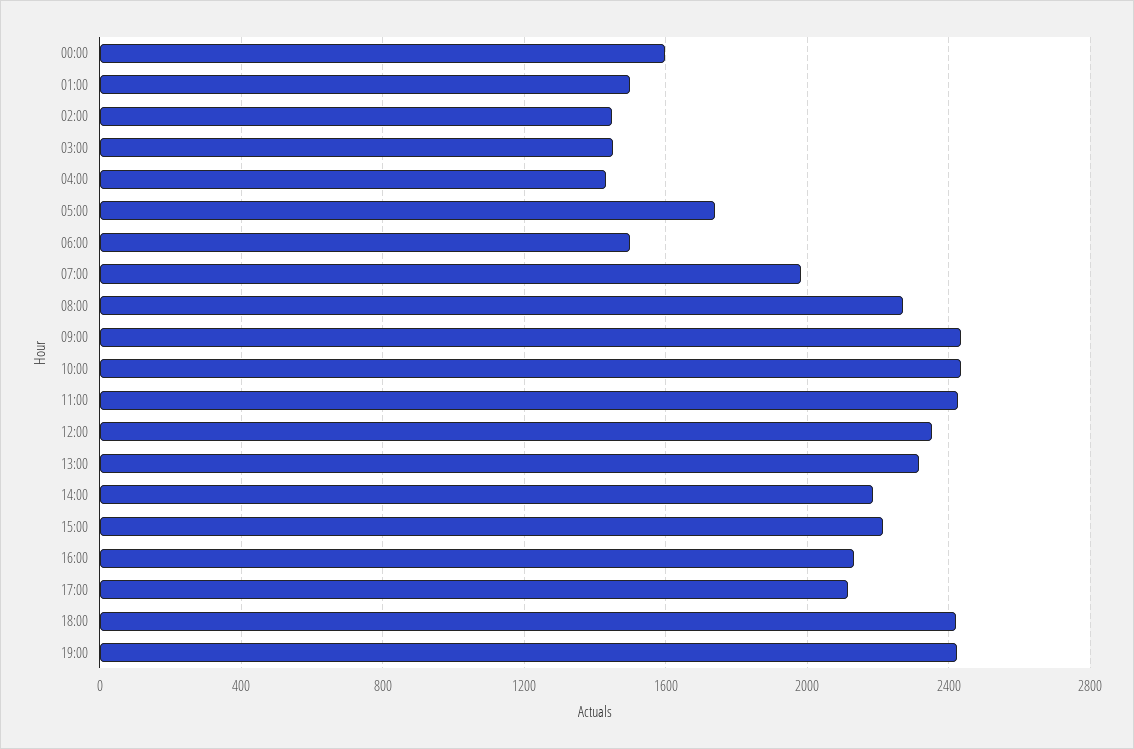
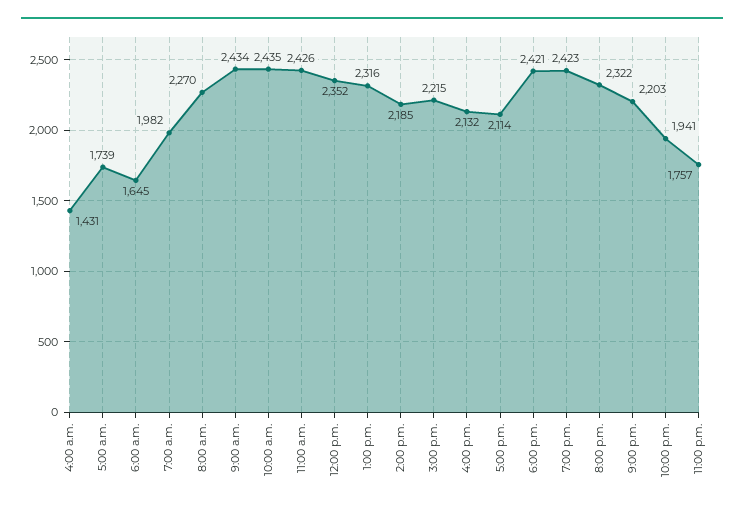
00:00: 1600 -> none
01:00: 1500 -> none
02:00: 1450 -> none
03:00: 1450 -> none
06:00: 1500 -> 1645
8:00 p.m.: none -> 2322
9:00 p.m.: none -> 2203
10:00 p.m.: none -> 1941
11:00 p.m.: none -> 1757

